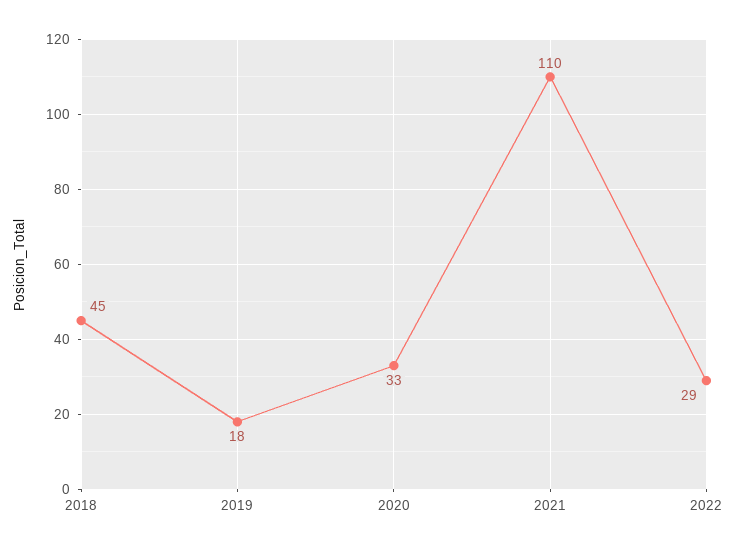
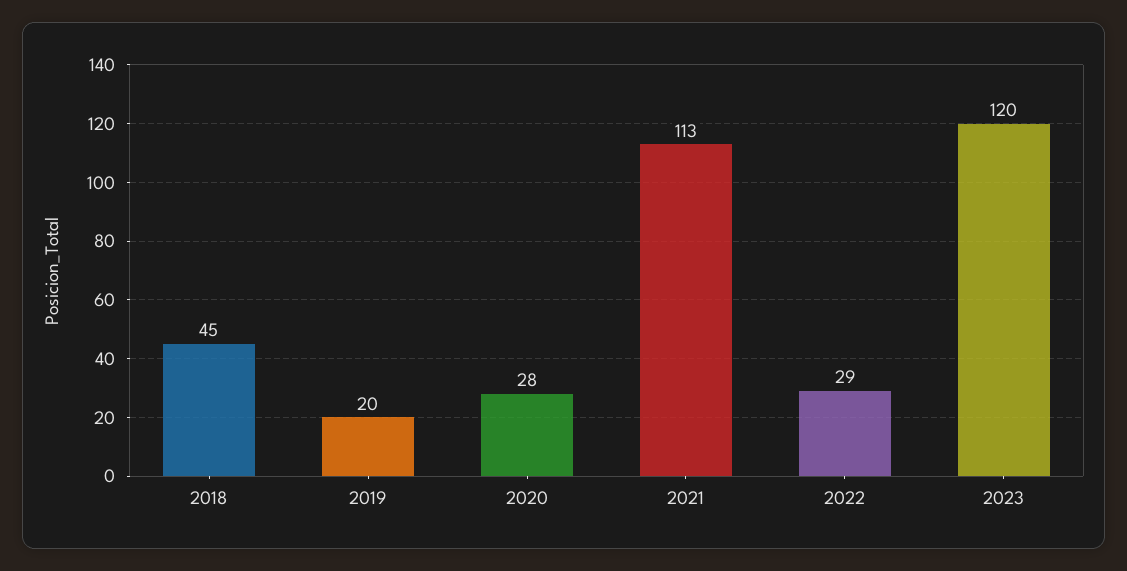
2019: 18 -> 20
2020: 33 -> 28
2021: 110 -> 113
2023: none -> 120

